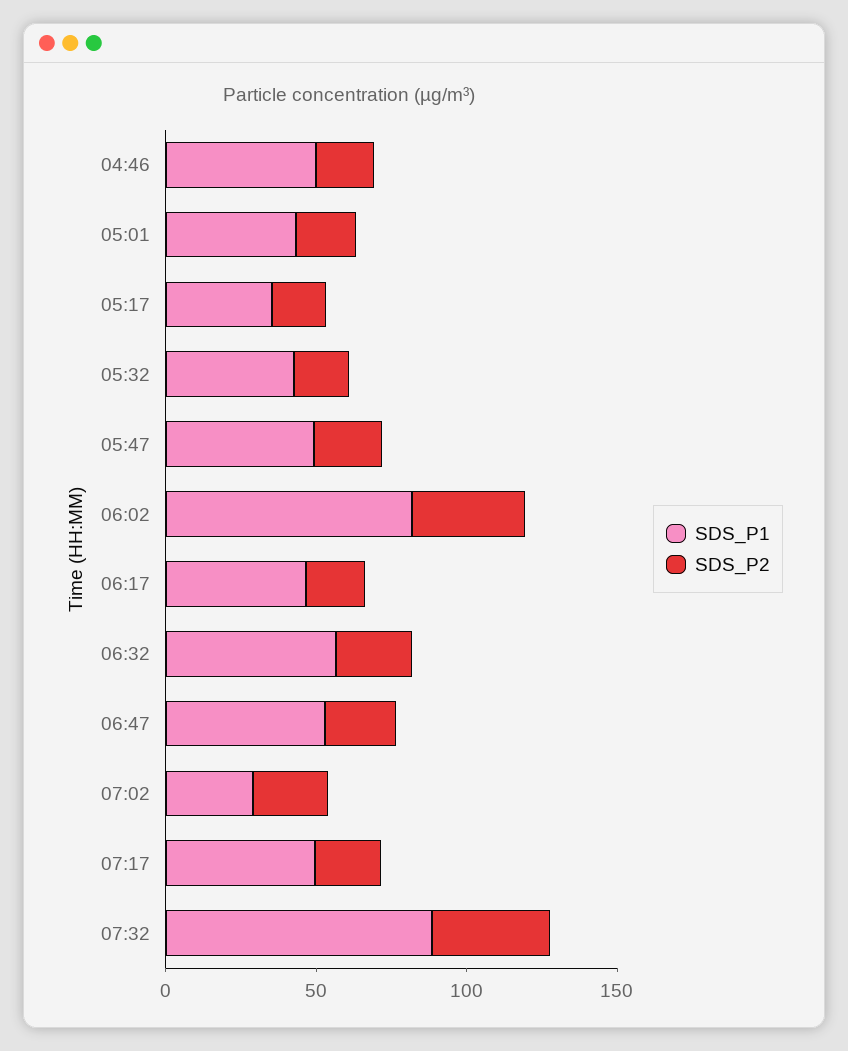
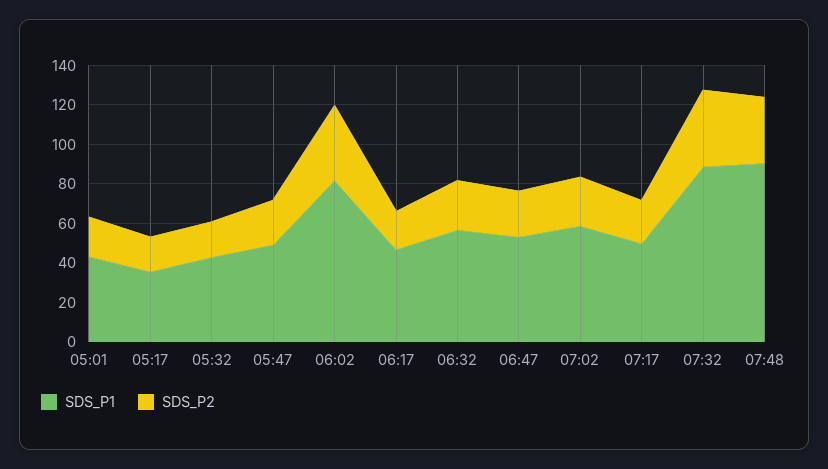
SDS_P1, 04:46: 50 -> none
SDS_P2, 04:46: 20 -> none
SDS_P1, 07:02: 30 -> 60
SDS_P1, 07:48: none -> 90
SDS_P2, 07:48: none -> 35

